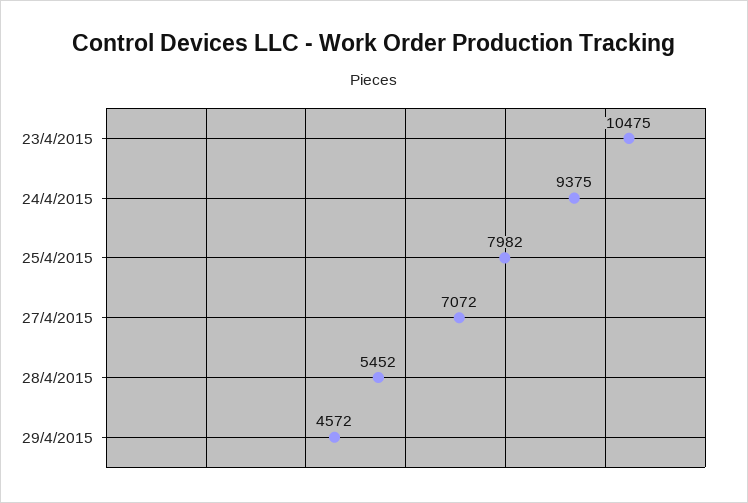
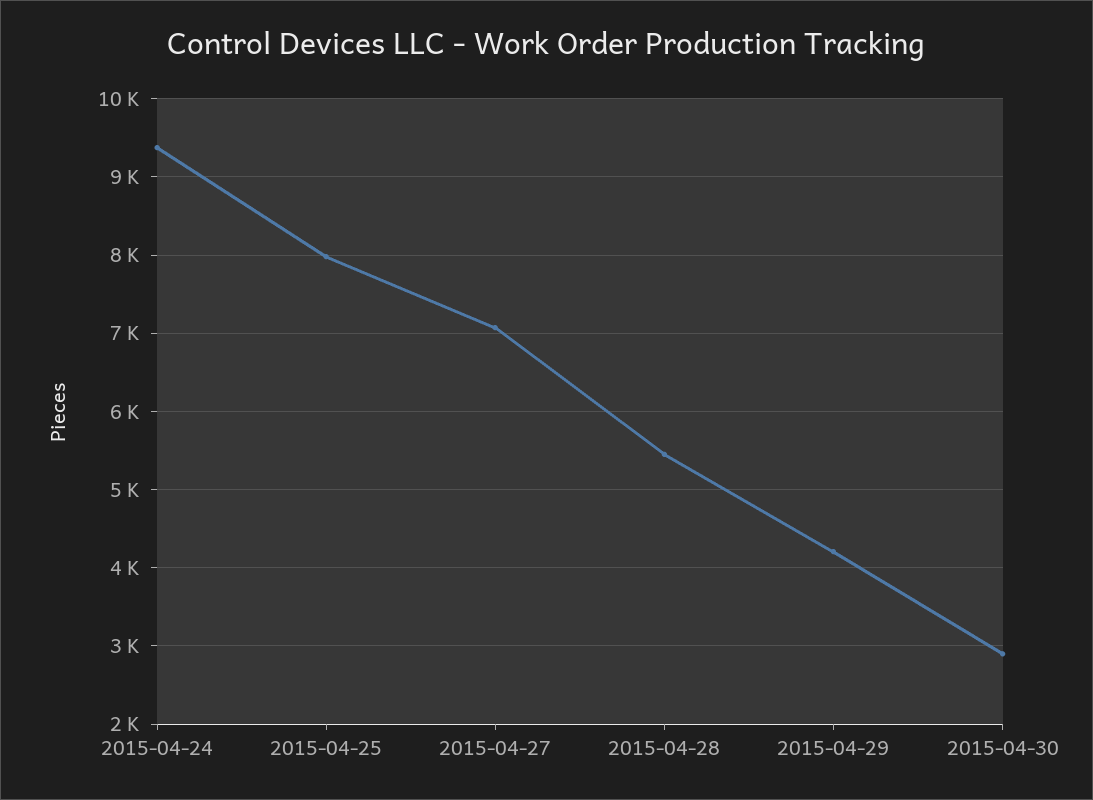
23/4/2015: 10475 -> none
29/4/2015: 4572 -> 4200
2015-04-30: none -> 2900

